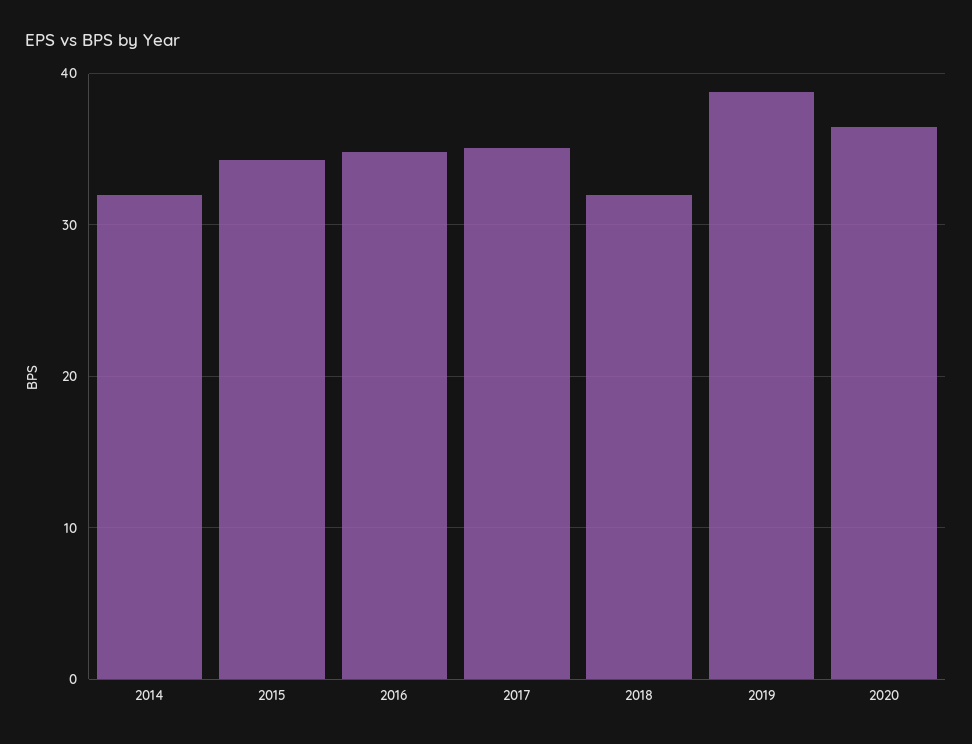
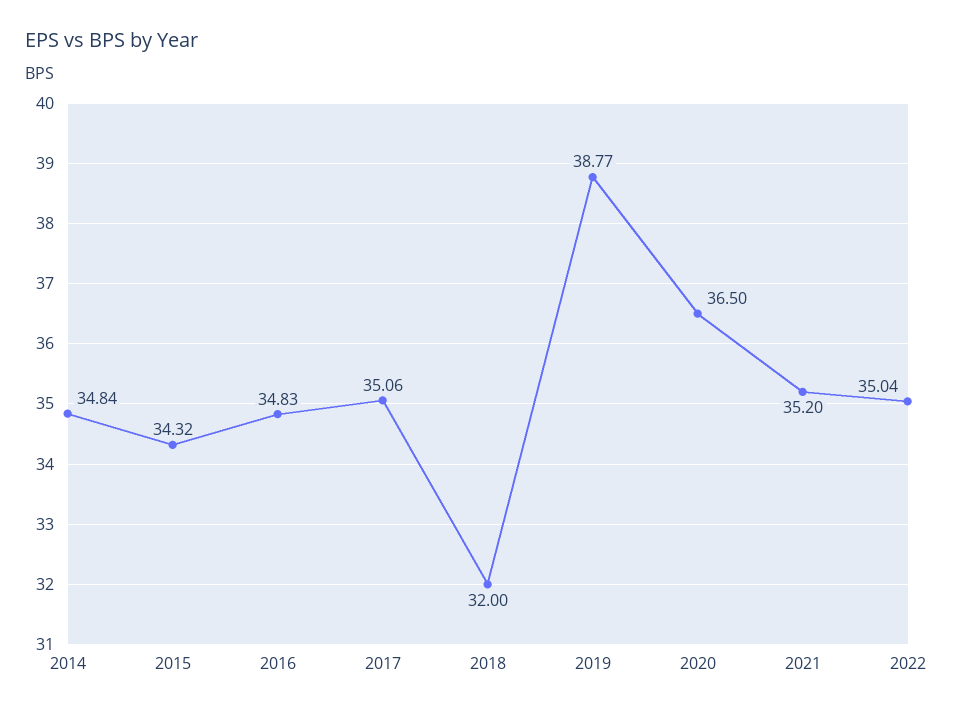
2014: 32 -> 34.84
2021: none -> 35.2
2022: none -> 35.04

